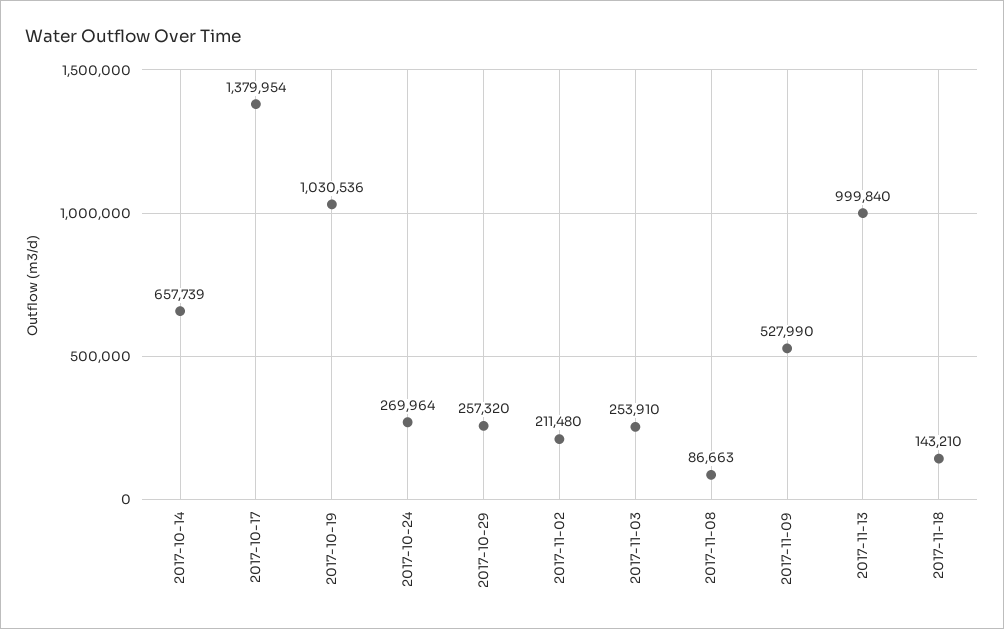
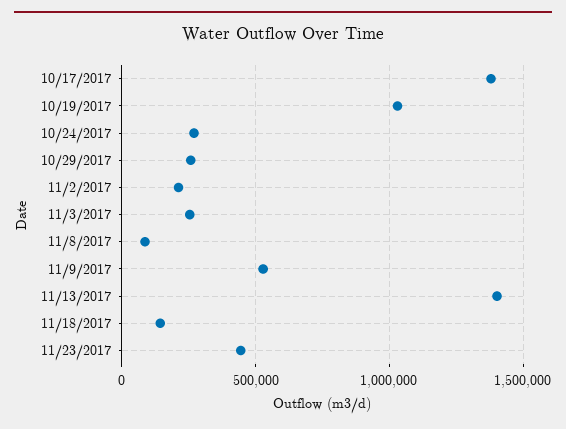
2017-10-14: 657739 -> none
2017-11-13: 999840 -> 1400000
11/23/2017: none -> 450000

